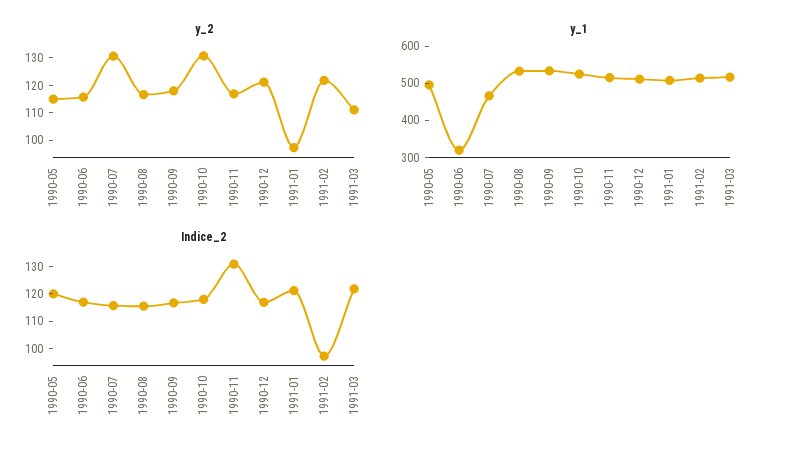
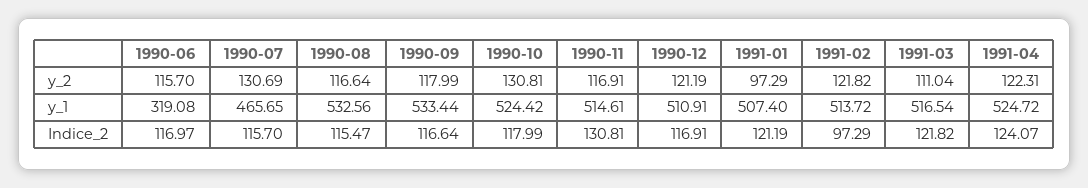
y_2, 1990-05: 115 -> none
y_1, 1990-05: 500 -> none
Indice_2, 1990-05: 120 -> none
y_2, 1991-04: none -> 122.31
y_1, 1991-04: none -> 524.72
Indice_2, 1991-04: none -> 124.07

